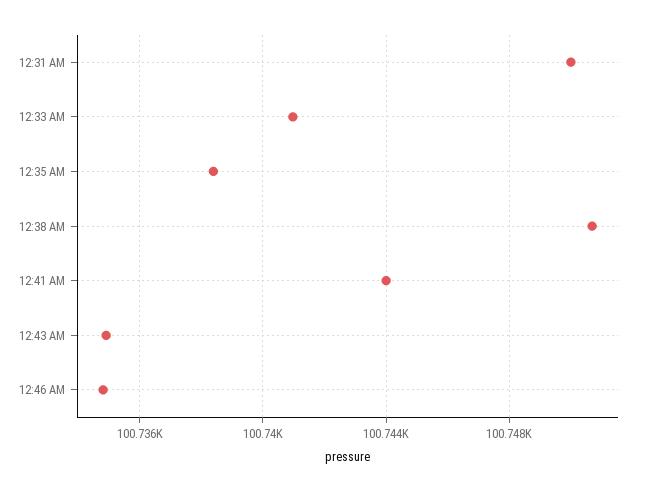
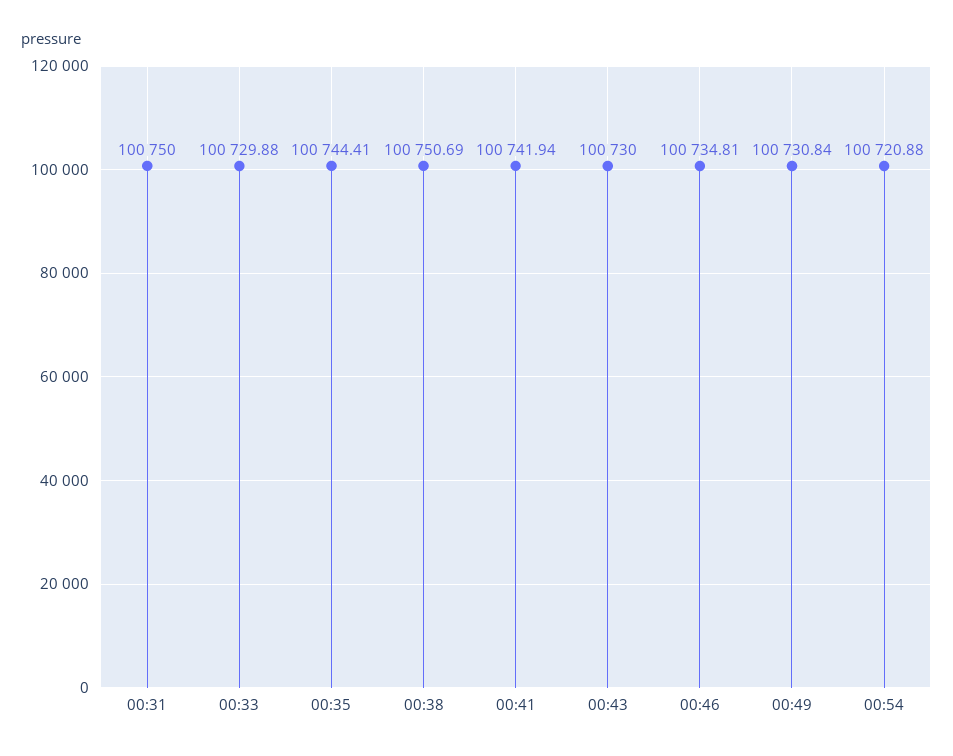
12:33 AM: 100741 -> 100729.88
12:35 AM: 100738.5 -> 100744.41
12:41 AM: 100744 -> 100741.94
12:43 AM: 100735 -> 100730
00:49: none -> 100730.84
00:54: none -> 100720.88

